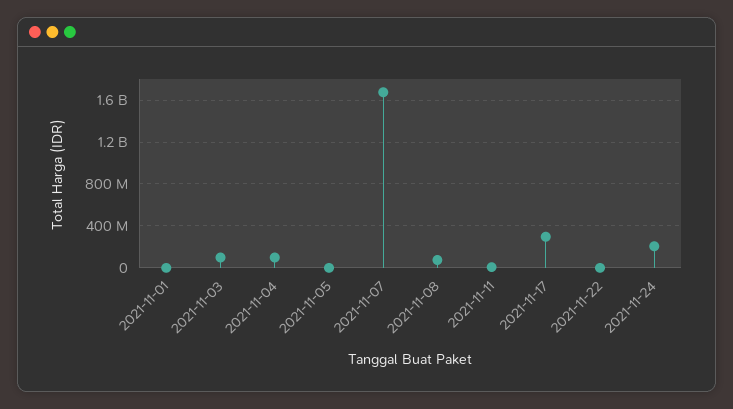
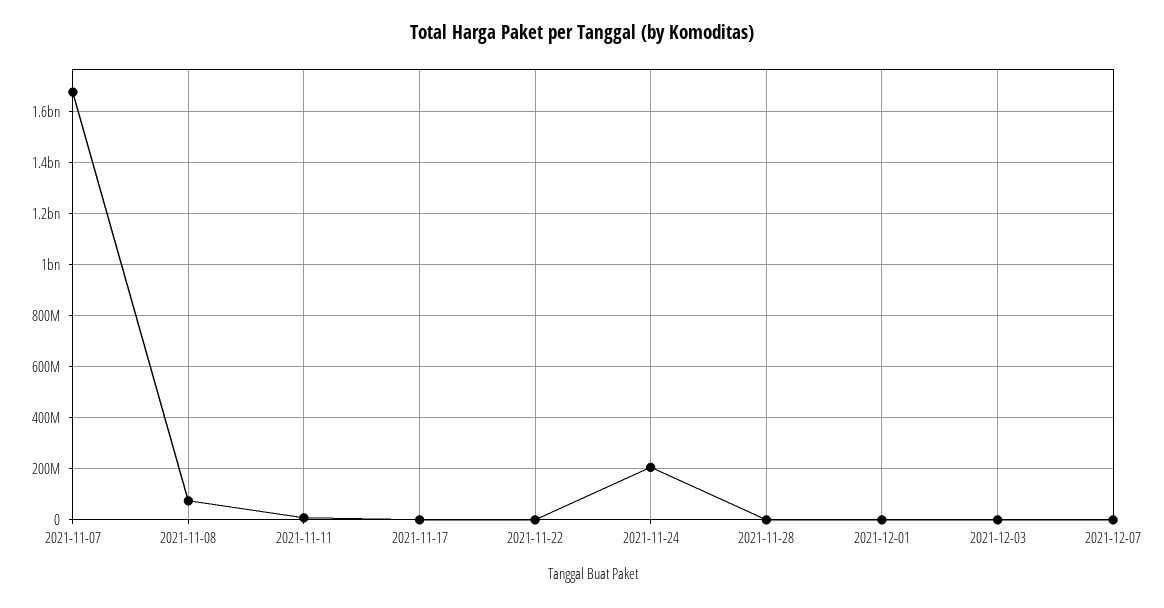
2021-11-01: 0 -> none
2021-11-03: 100000000 -> none
2021-11-04: 100000000 -> none
2021-11-05: 0 -> none
2021-11-17: 300000000 -> 0
2021-11-28: none -> 0
2021-12-01: none -> 0
2021-12-03: none -> 0
2021-12-07: none -> 0

